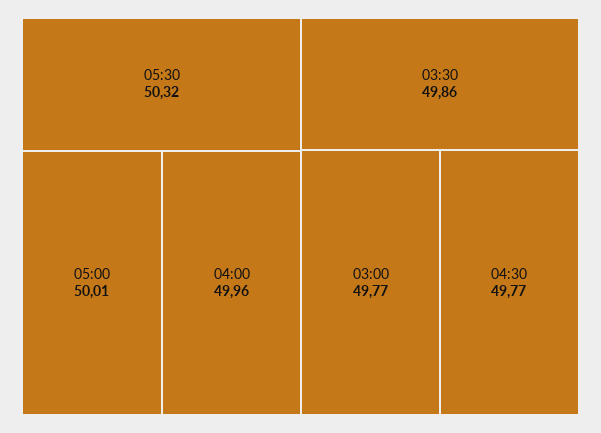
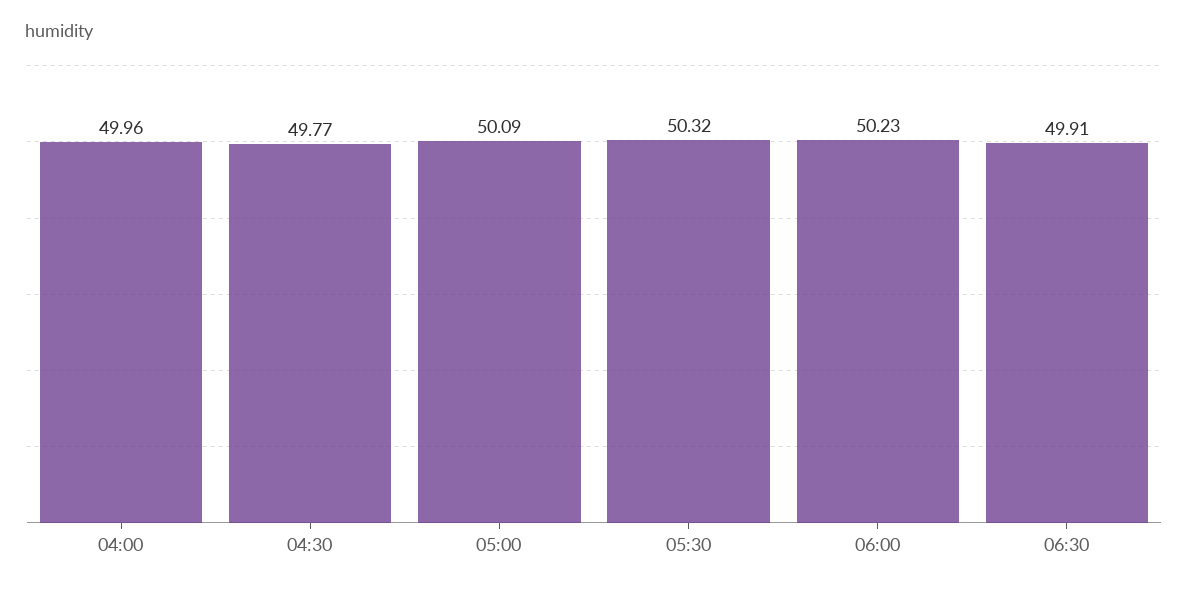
05:00: 50.01 -> 50.09
03:30: 49.86 -> none
03:00: 49.77 -> none
06:00: none -> 50.23
06:30: none -> 49.91

